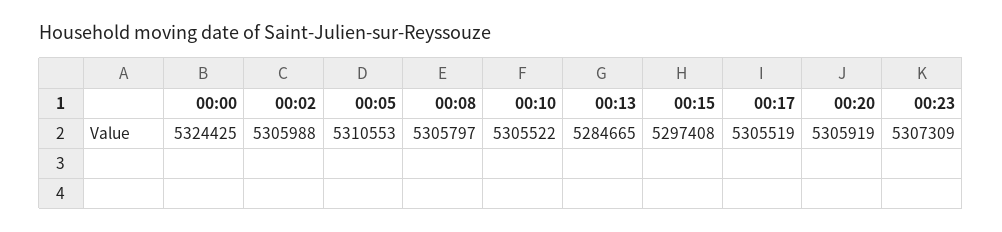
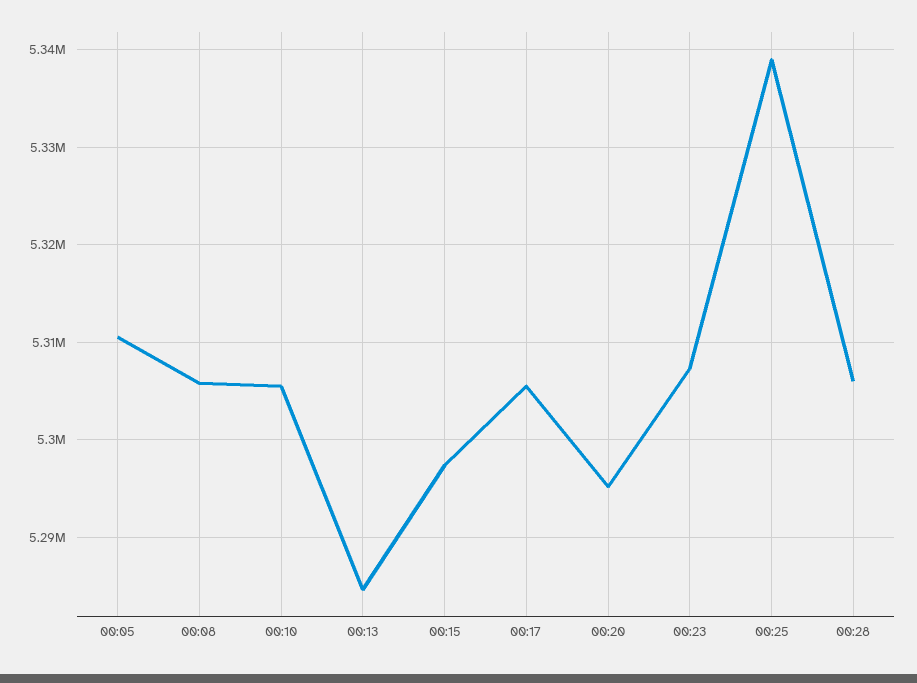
00:00: 5324425 -> none
00:02: 5305988 -> none
00:20: 5305919 -> 5295000
00:25: none -> 5339000
00:28: none -> 5306000

